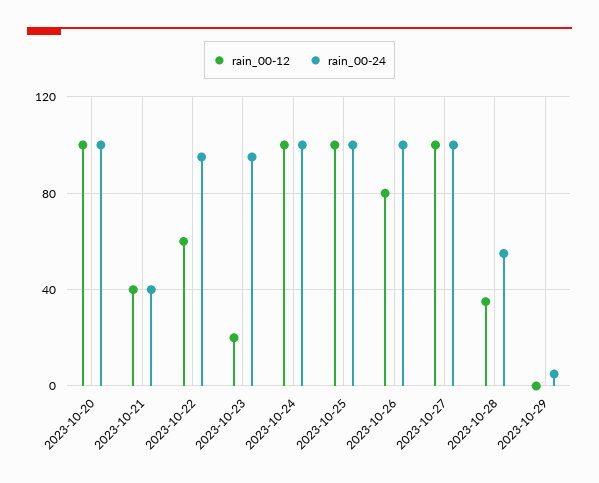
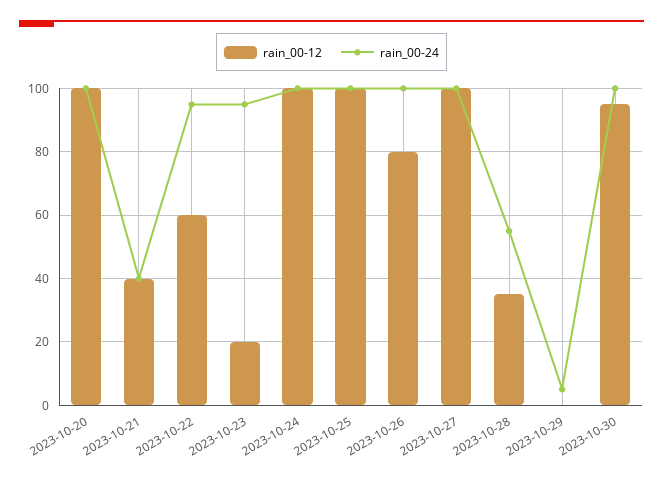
rain_00-12, 2023-10-30: none -> 95
rain_00-24, 2023-10-30: none -> 100

